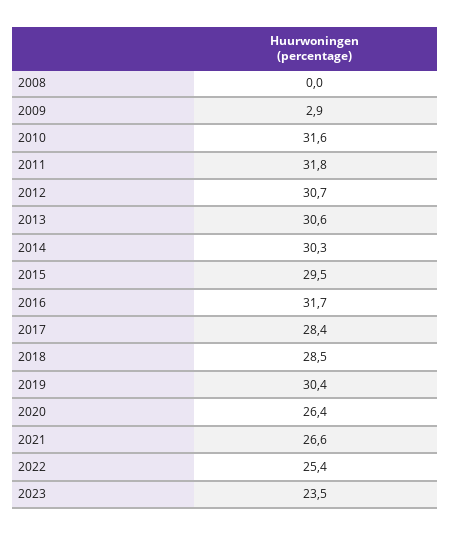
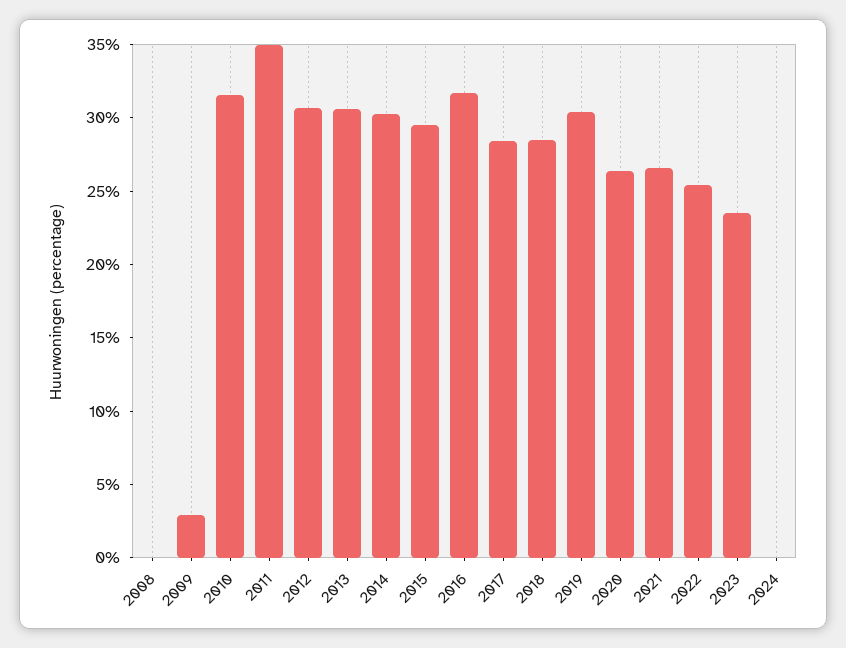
2011: 31.8 -> 35
2024: none -> 0

